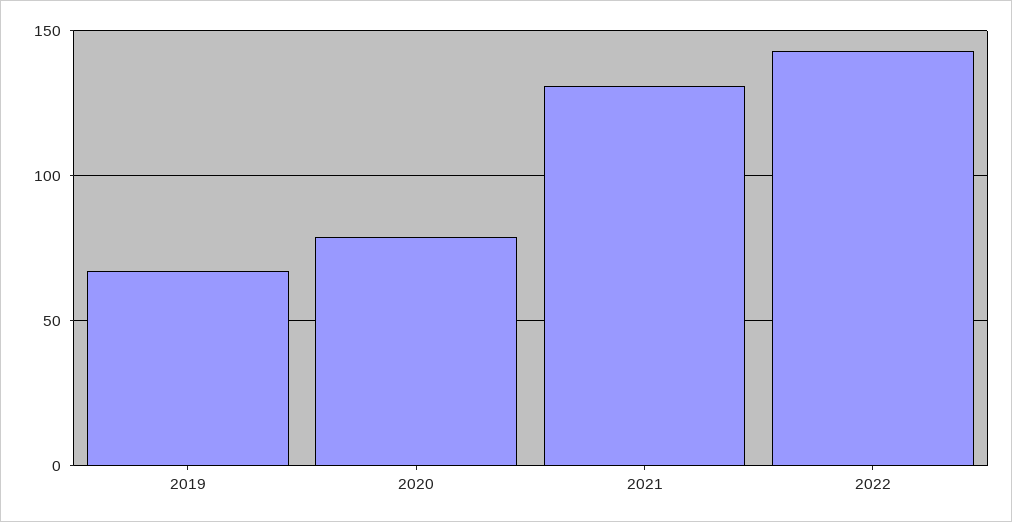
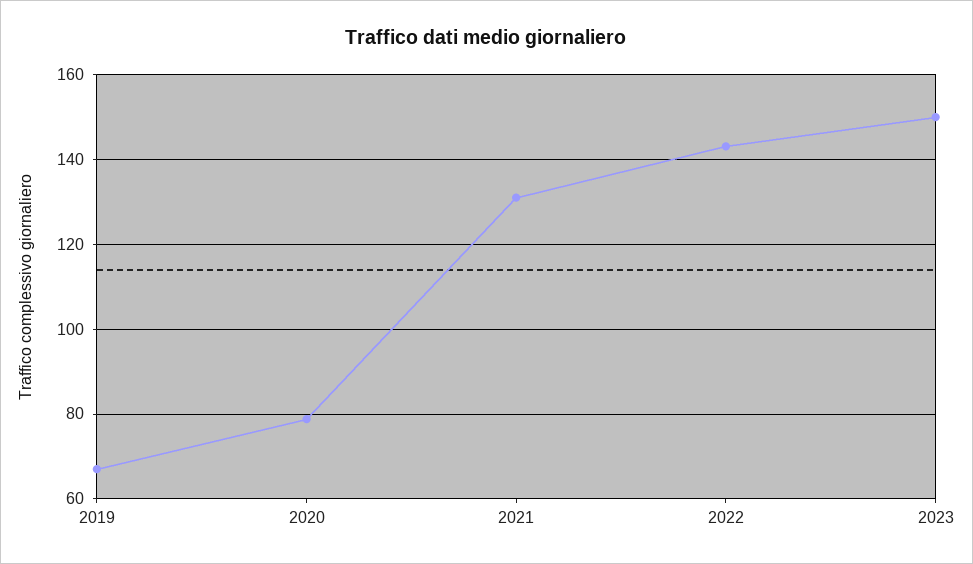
2023: none -> 150

